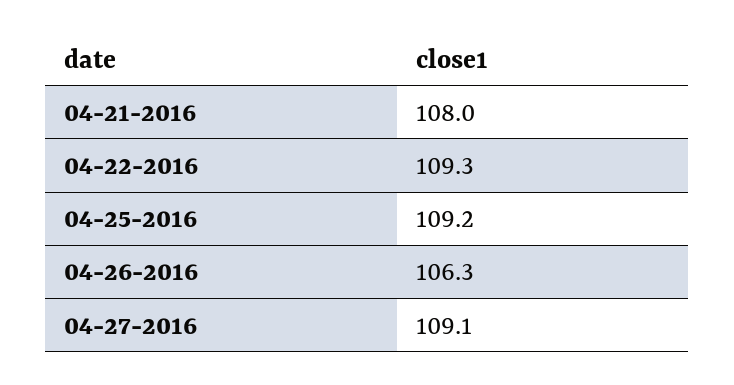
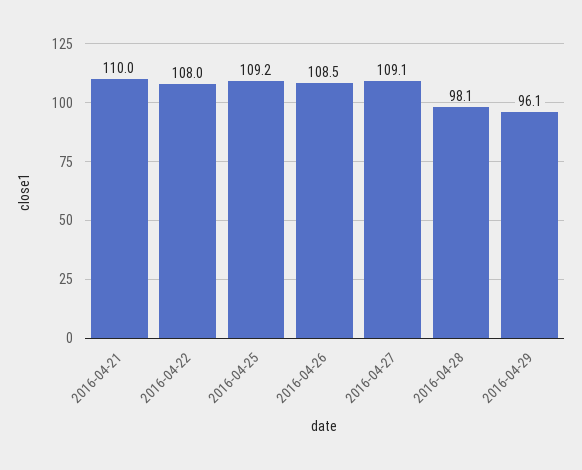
04-21-2016: 108 -> 110
04-22-2016: 109.3 -> 108
04-26-2016: 106.3 -> 108.5
2016-04-28: none -> 98.1
2016-04-29: none -> 96.1

